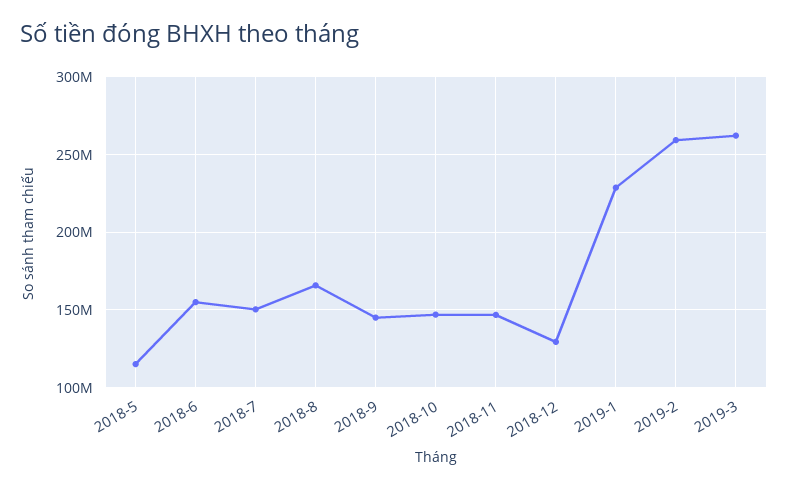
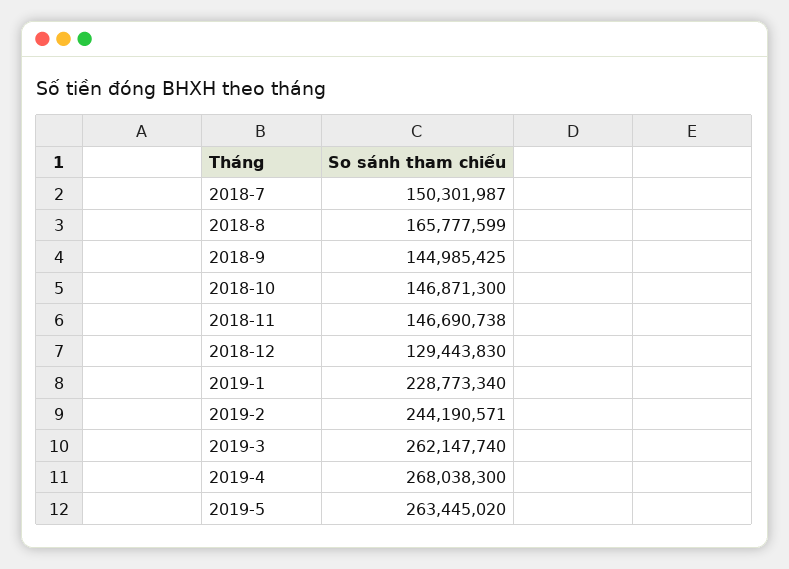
2018-5: 115000000 -> none
2018-6: 155000000 -> none
2019-2: 260000000 -> 244190571
2019-4: none -> 268038300
2019-5: none -> 263445020

